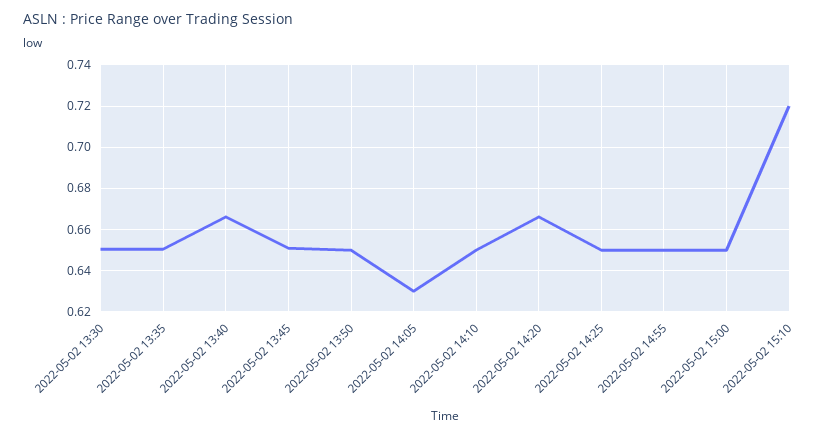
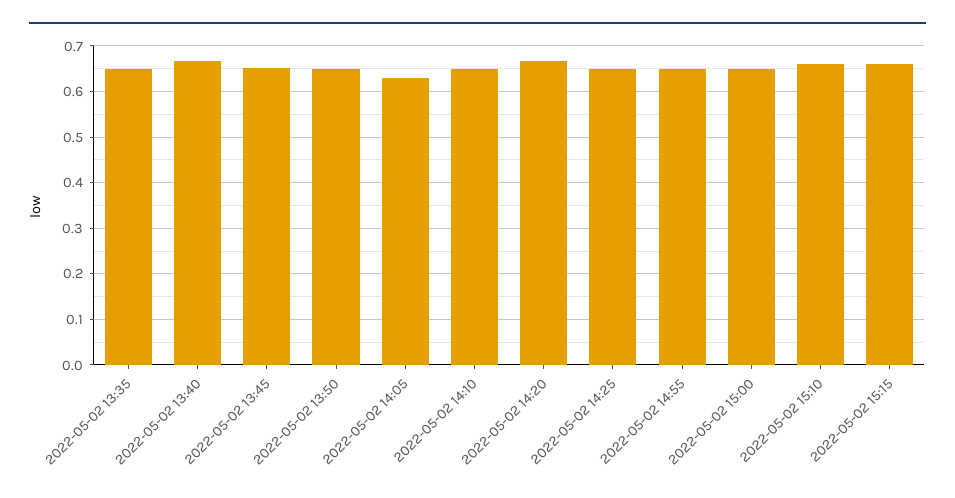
2022-05-02 13:30: 0.65 -> none
2022-05-02 15:10: 0.72 -> 0.66
2022-05-02 15:15: none -> 0.66

